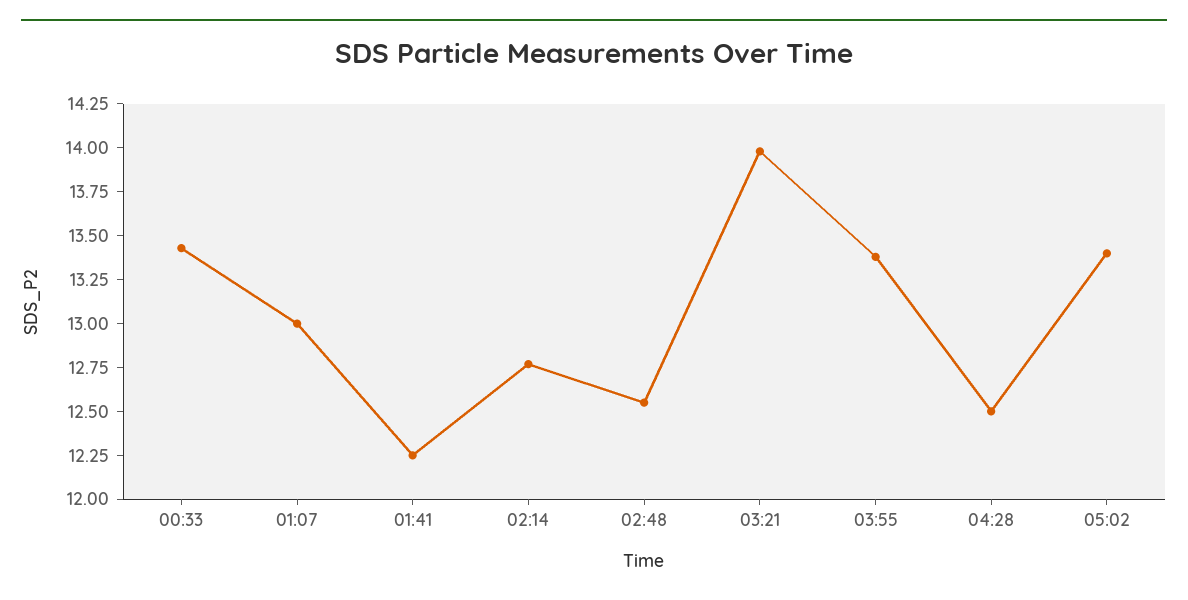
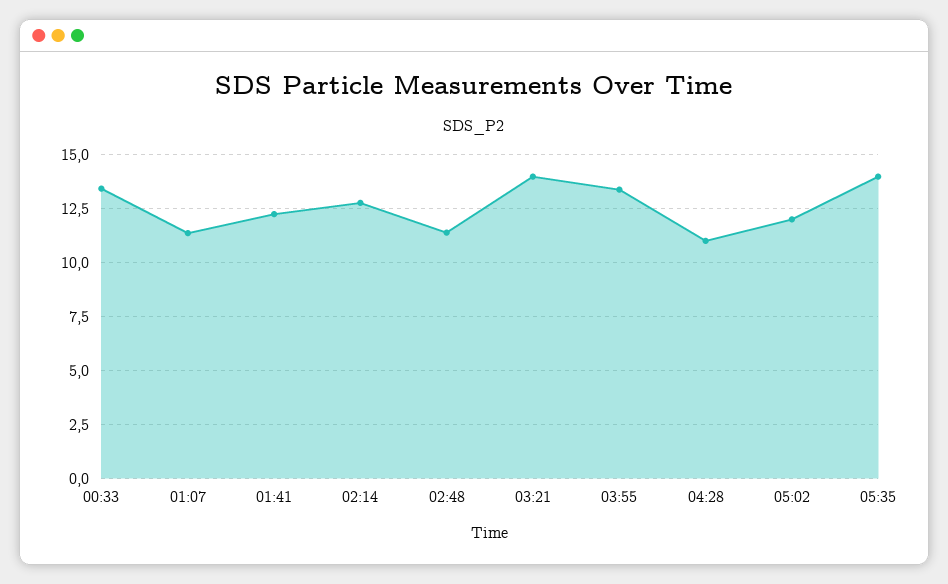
01:07: 13 -> 11.5
02:48: 12.55 -> 11.5
04:28: 12.5 -> 11
05:02: 13.4 -> 12
05:35: none -> 14

